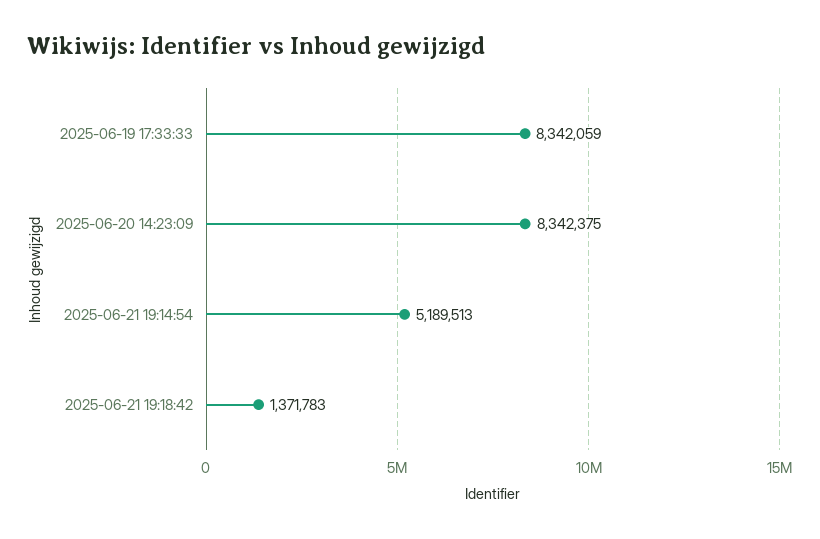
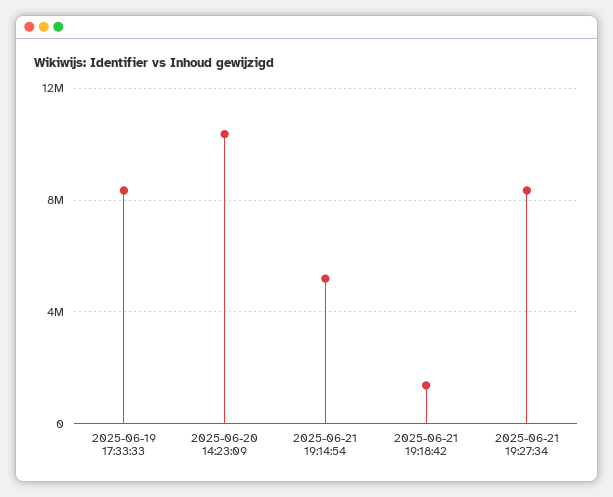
2025-06-20 14:23:09: 8342375 -> 10500000
2025-06-21 19:27:34: none -> 8500000

